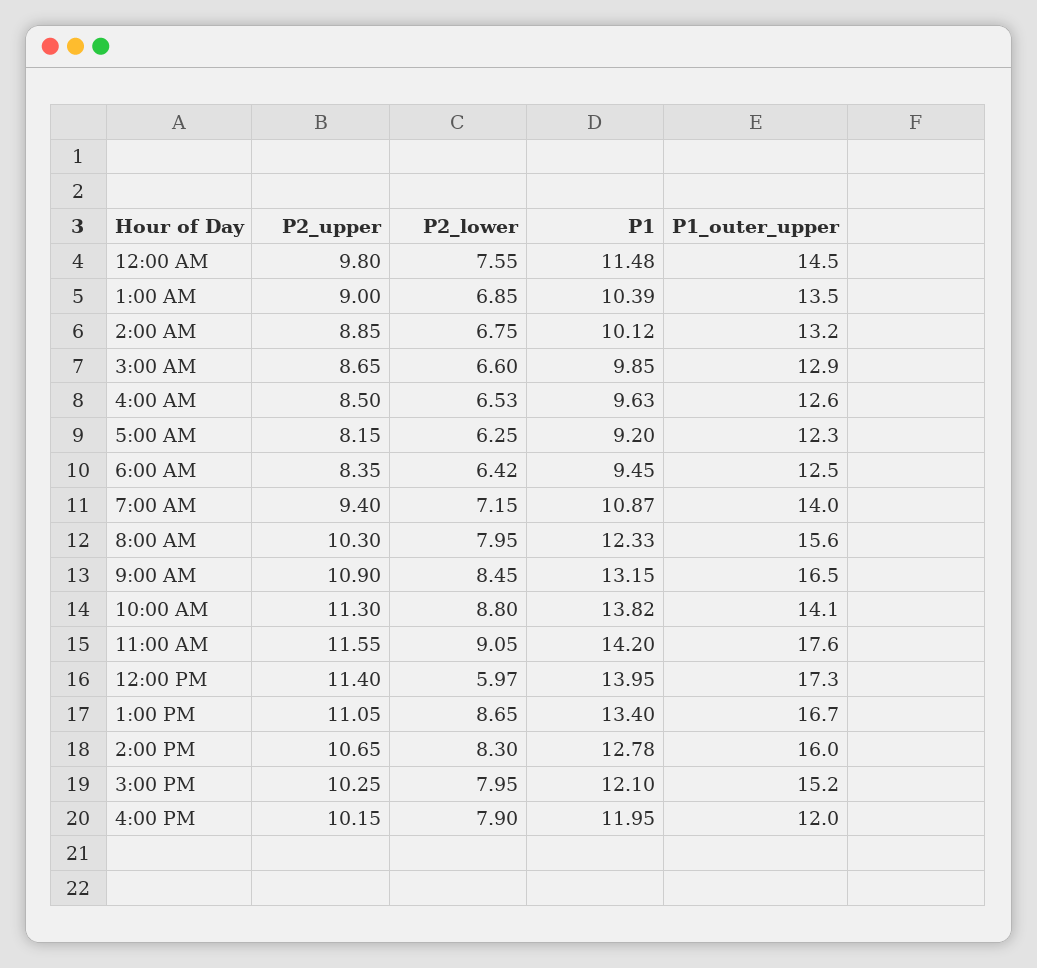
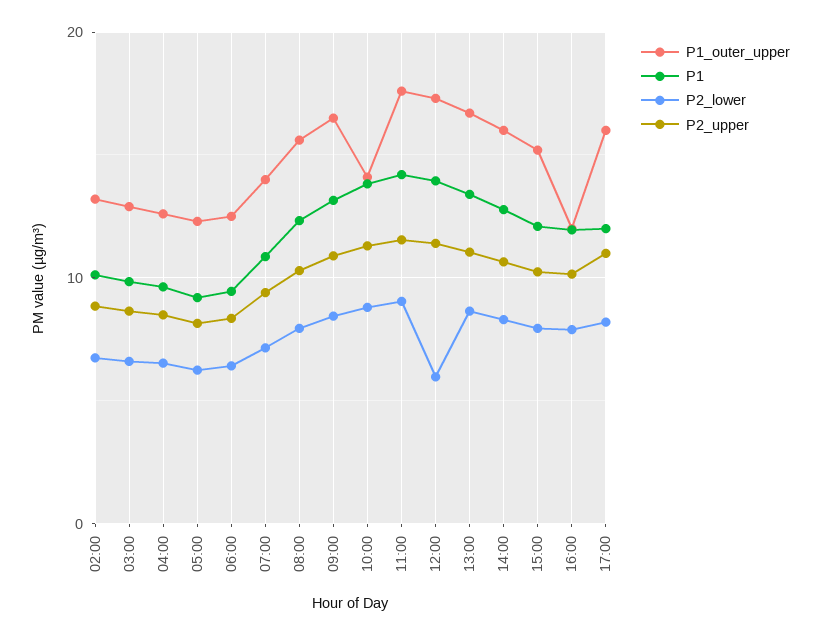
P2_upper, 12:00 AM: 9.8 -> none
P2_lower, 12:00 AM: 7.55 -> none
P1, 12:00 AM: 11.48 -> none
P1_outer_upper, 12:00 AM: 14.5 -> none
P2_upper, 1:00 AM: 9 -> none
P2_lower, 1:00 AM: 6.85 -> none
P1, 1:00 AM: 10.39 -> none
P1_outer_upper, 1:00 AM: 13.5 -> none
P1_outer_upper, 17:00: none -> 16
P1, 17:00: none -> 12
P2_lower, 17:00: none -> 8
P2_upper, 17:00: none -> 11

